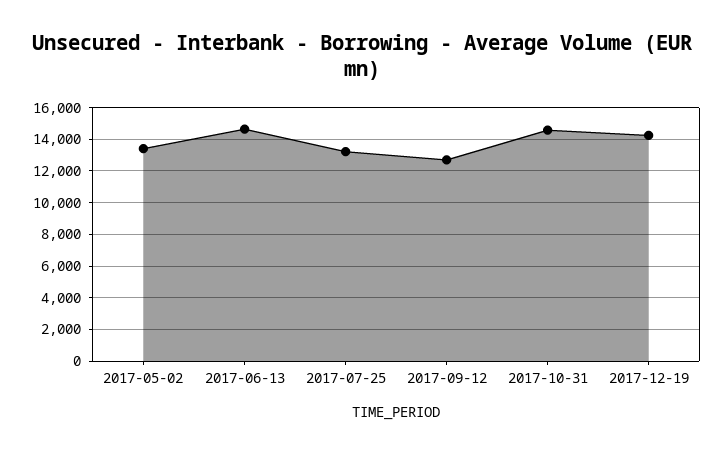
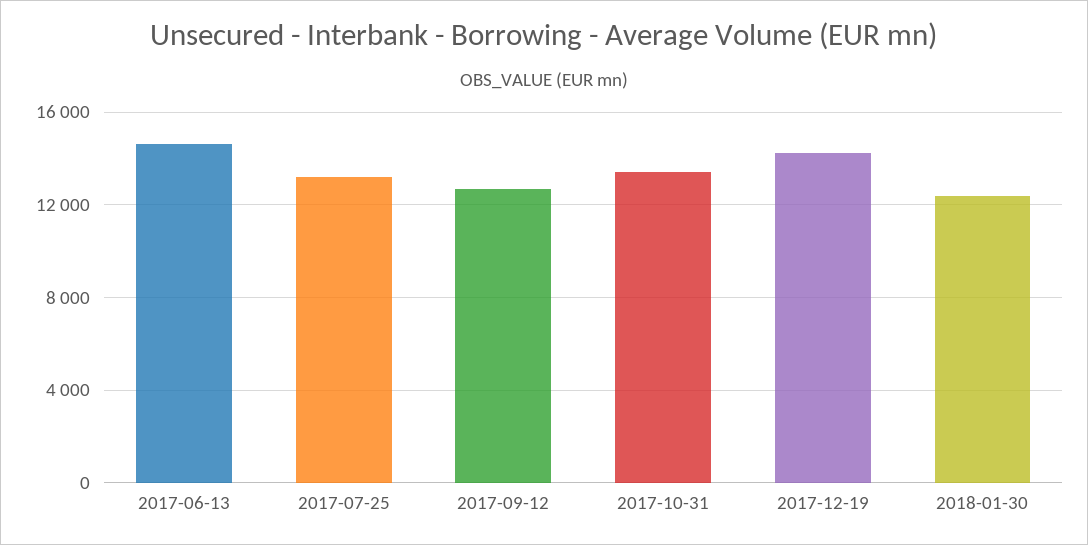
2017-05-02: 13500 -> none
2017-10-31: 14500 -> 13500
2018-01-30: none -> 12500

